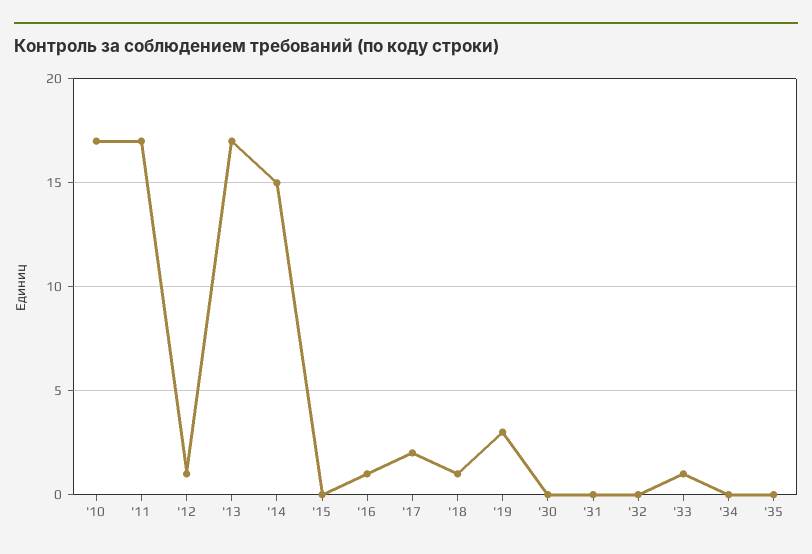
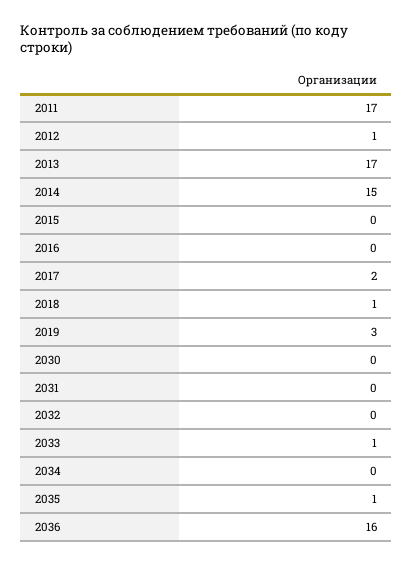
'10: 17 -> none
'16: 1 -> 0
'35: 0 -> 1
2036: none -> 16

